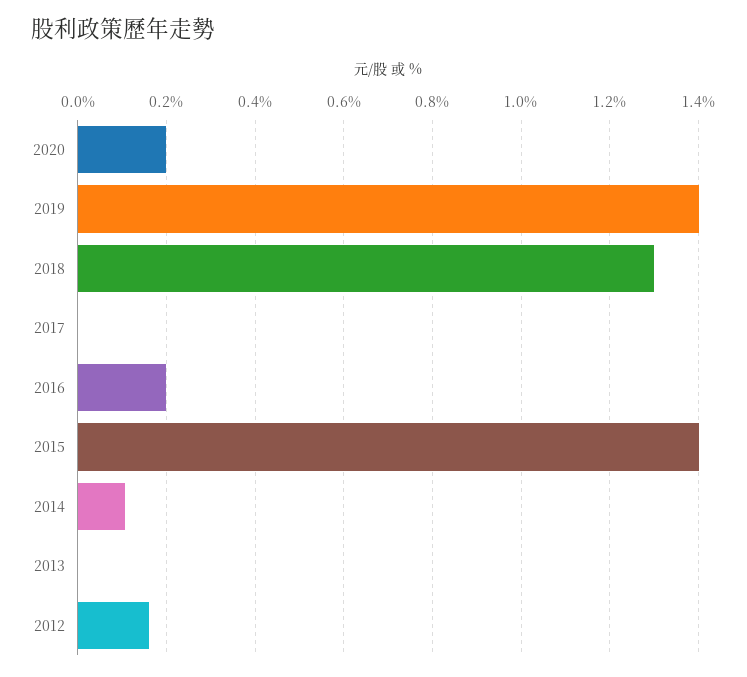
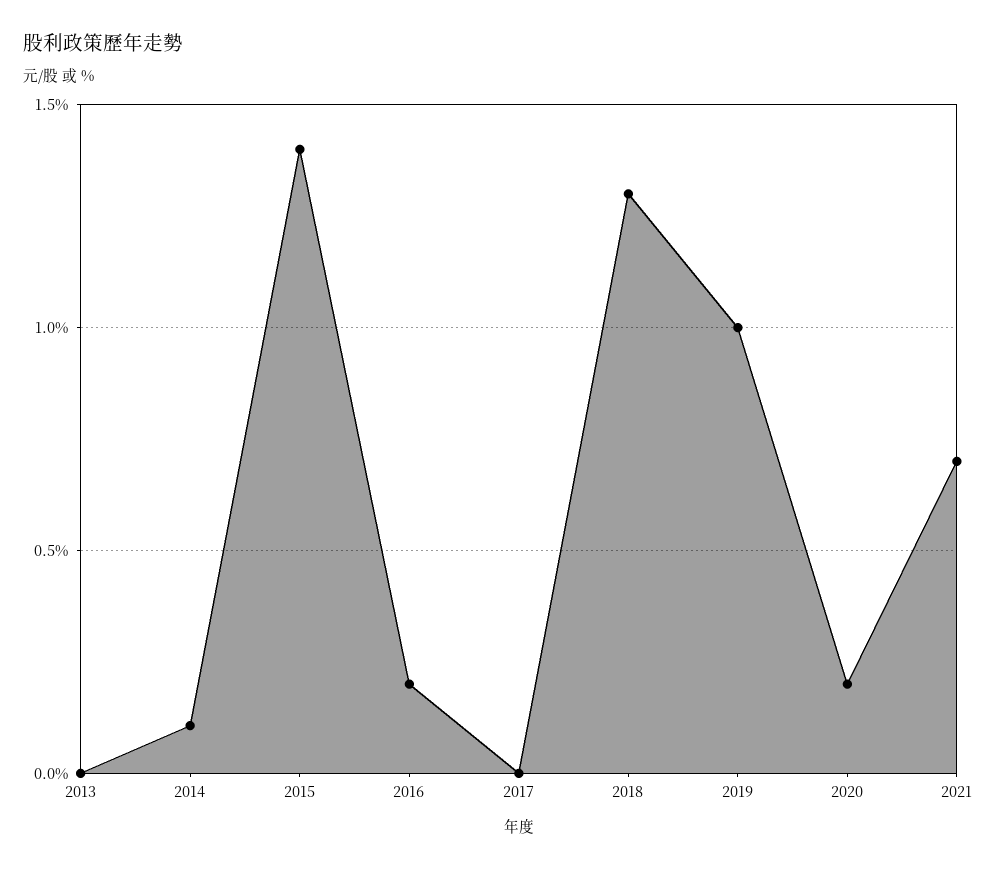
2019: 1.4 -> 1
2012: 0.16 -> none
2021: none -> 0.7

